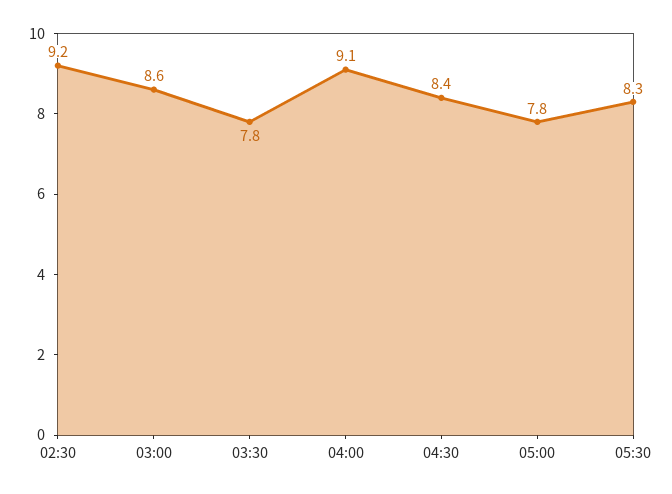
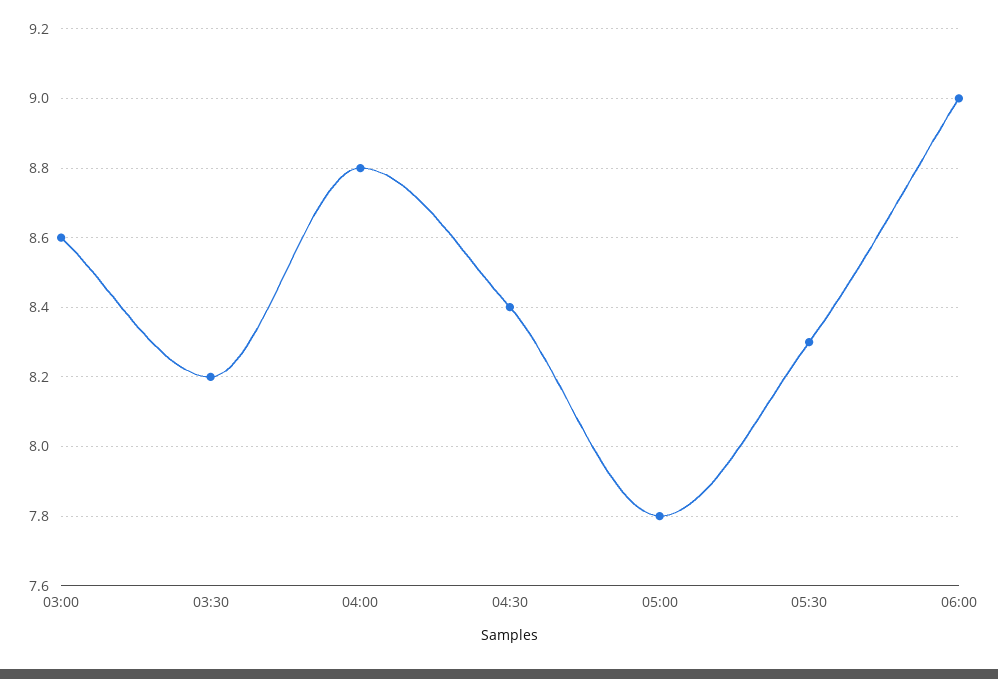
02:30: 9.2 -> none
03:30: 7.8 -> 8.2
04:00: 9.1 -> 8.8
06:00: none -> 9

